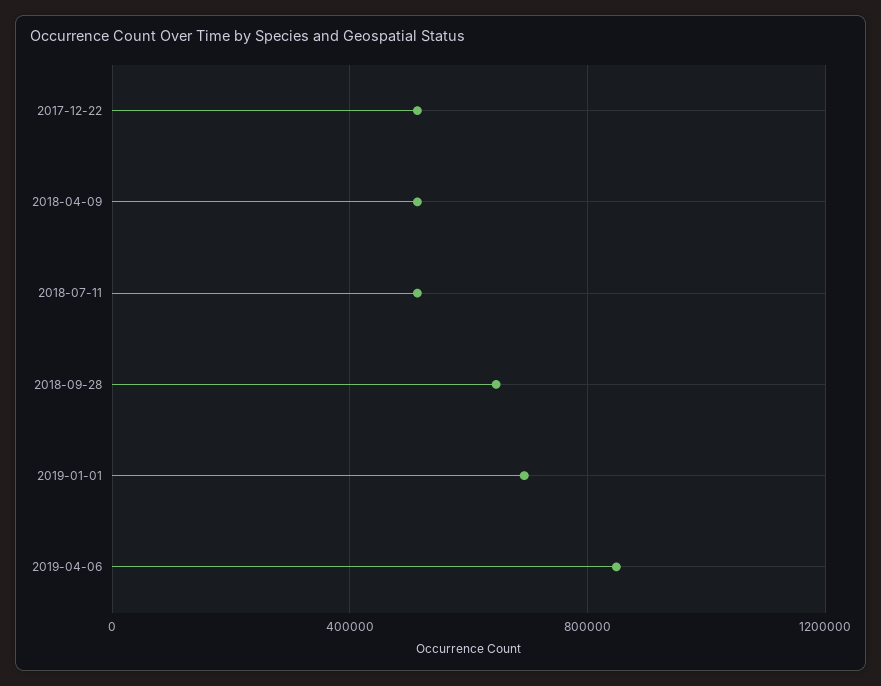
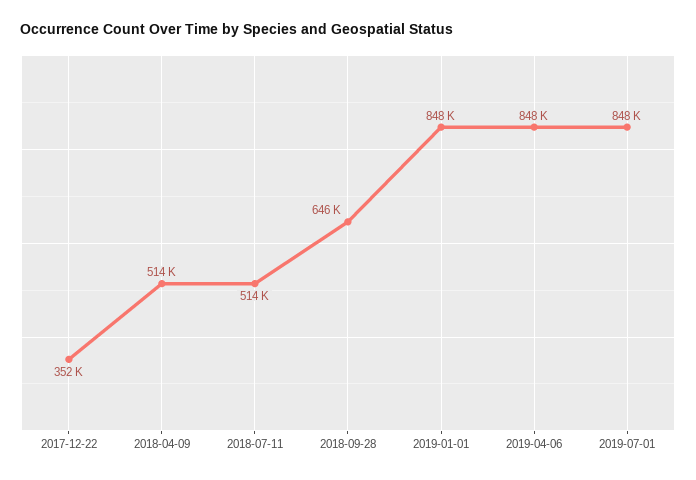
2017-12-22: 500000 -> 352000
2019-01-01: 700000 -> 848000
2019-07-01: none -> 848000

